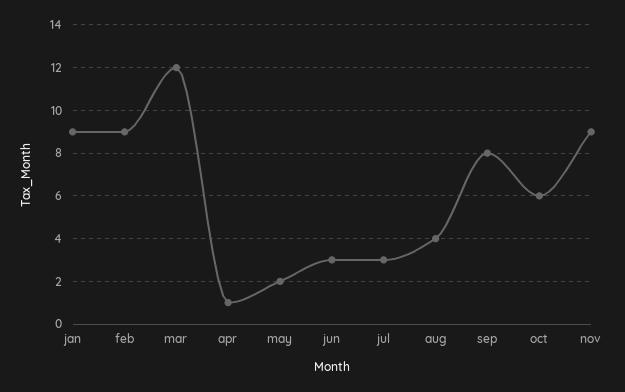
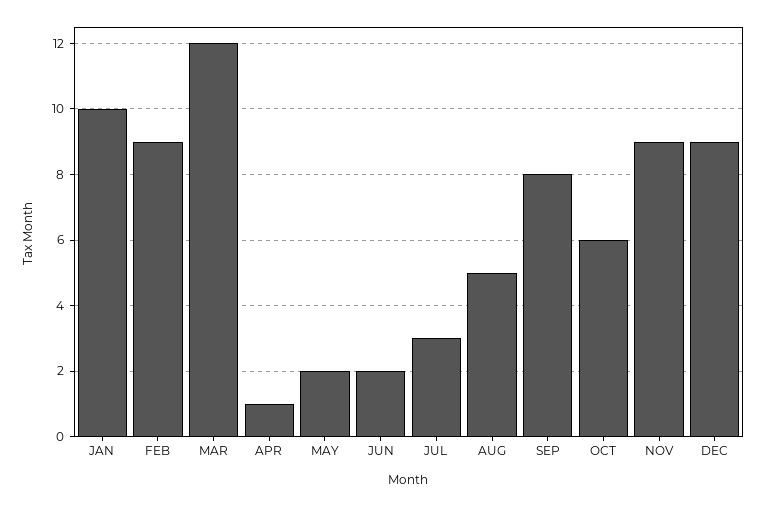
jan: 9 -> 10
jun: 3 -> 2
aug: 4 -> 5
DEC: none -> 9

